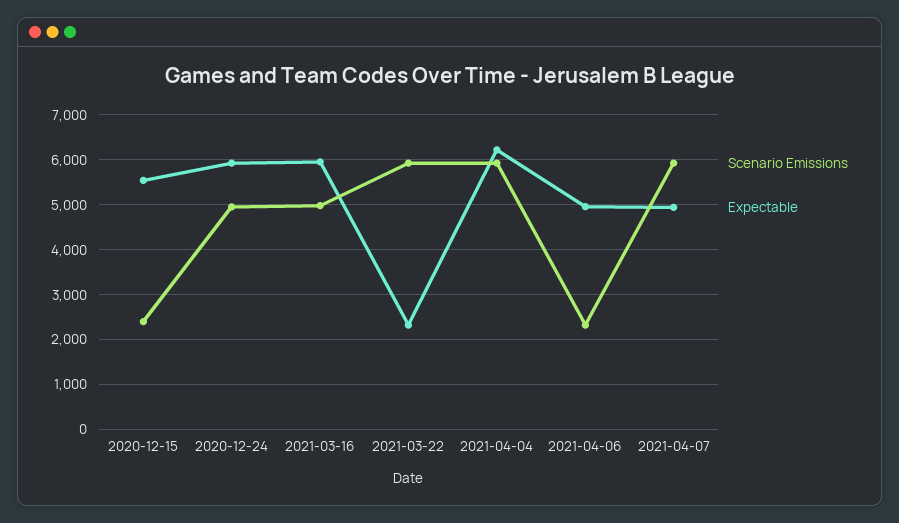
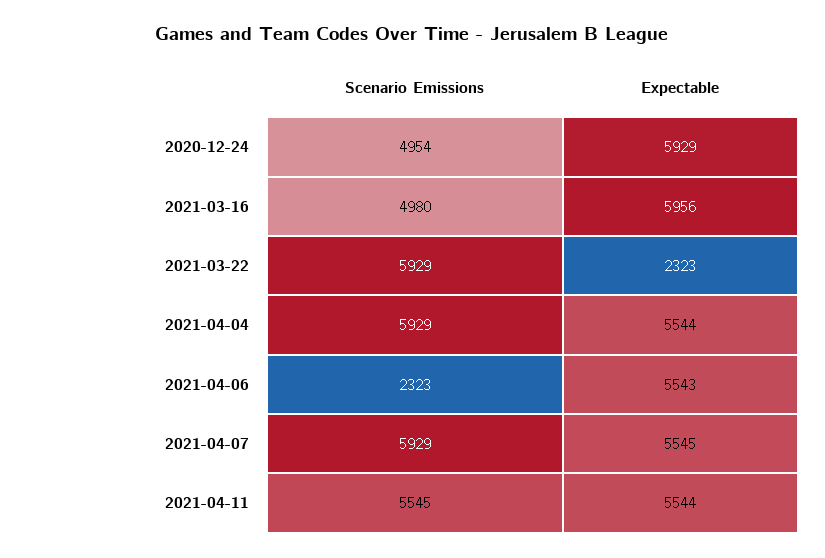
Scenario Emissions, 2020-12-15: 2400 -> none
Expectable, 2020-12-15: 5600 -> none
Expectable, 2021-04-04: 6200 -> 5544
Expectable, 2021-04-06: 5000 -> 5543
Expectable, 2021-04-07: 5000 -> 5545
Scenario Emissions, 2021-04-11: none -> 5545
Expectable, 2021-04-11: none -> 5544

